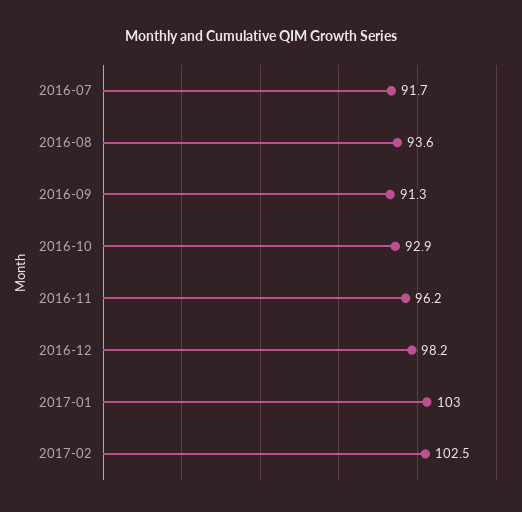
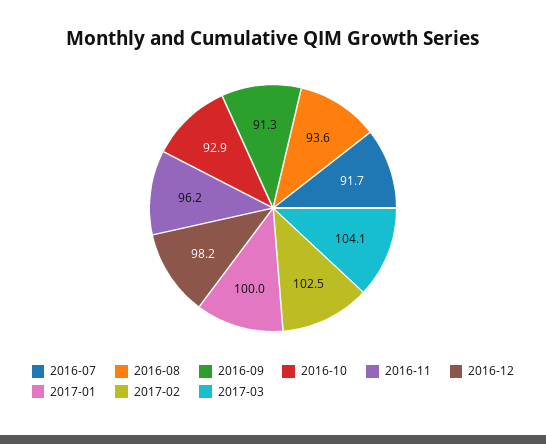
2017-01: 103 -> 100
2017-03: none -> 104.1

